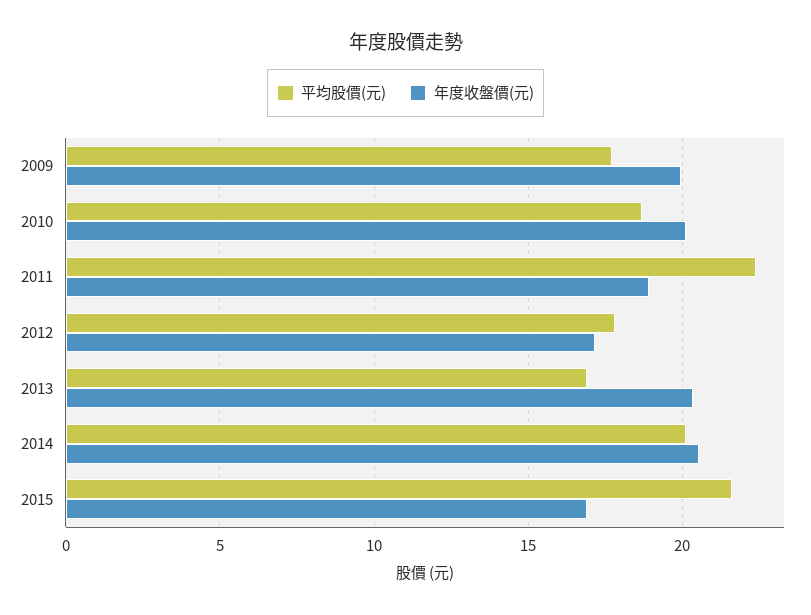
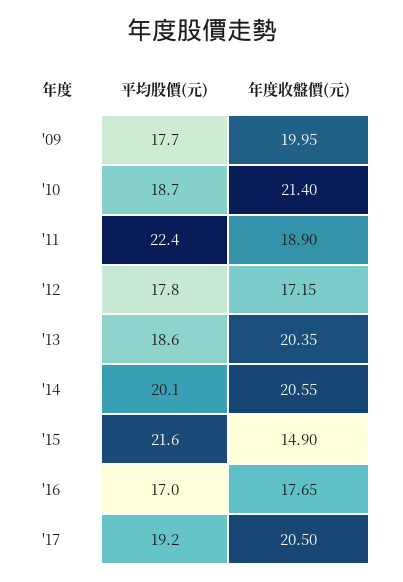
年度收盤價(元), 2010: 20 -> 21.4
平均股價(元), 2013: 17 -> 18.6
年度收盤價(元), 2015: 17 -> 14.9
平均股價(元), '16: none -> 17
年度收盤價(元), '16: none -> 17.65
平均股價(元), '17: none -> 19.2
年度收盤價(元), '17: none -> 20.5

